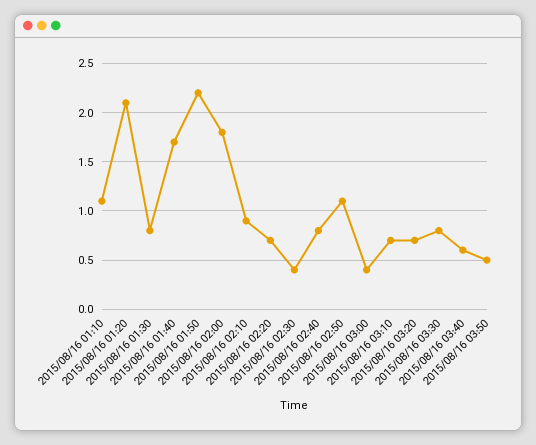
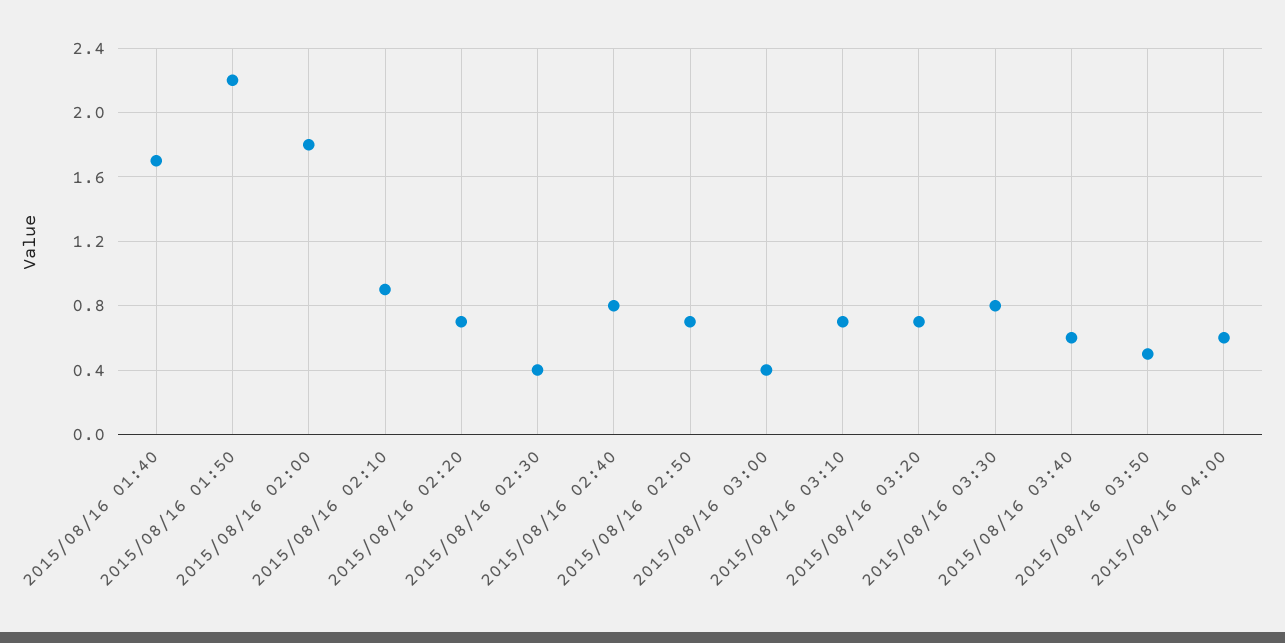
2015/08/16 01:10: 1.1 -> none
2015/08/16 01:20: 2.1 -> none
2015/08/16 01:30: 0.8 -> none
2015/08/16 02:50: 1.1 -> 0.7
2015/08/16 04:00: none -> 0.6

